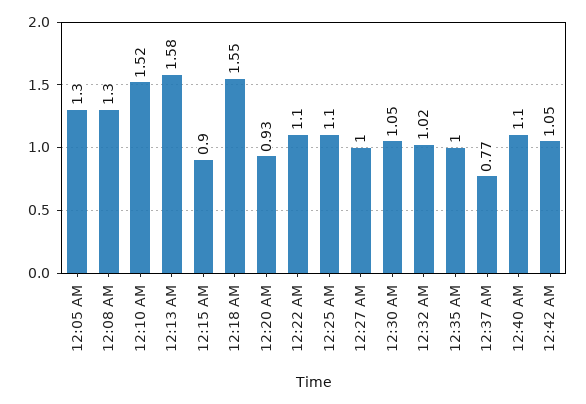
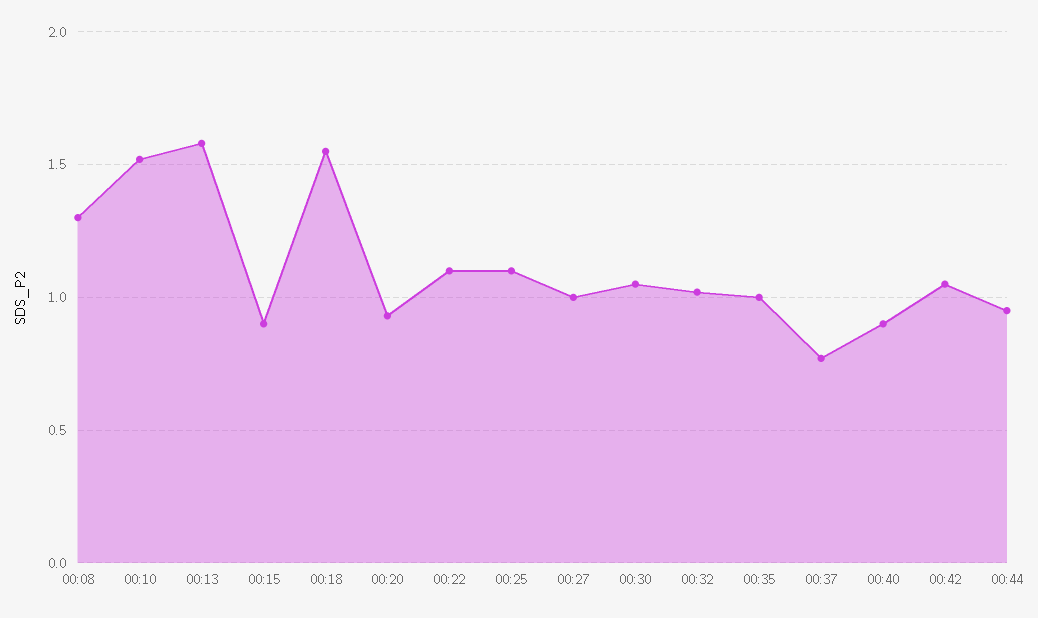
12:05 AM: 1.3 -> none
12:40 AM: 1.1 -> 0.9
00:44: none -> 0.95

